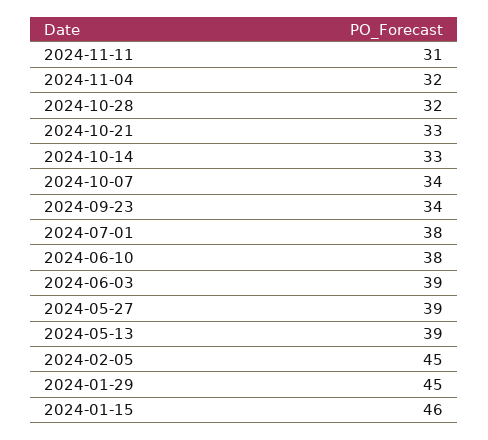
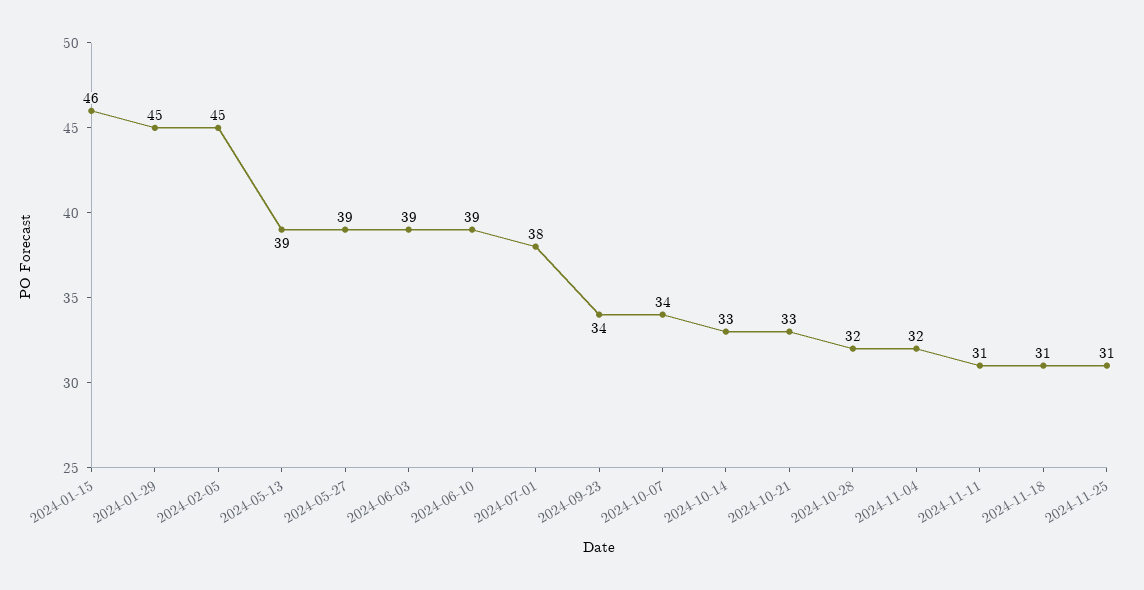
2024-06-10: 38 -> 39
2024-11-18: none -> 31
2024-11-25: none -> 31

